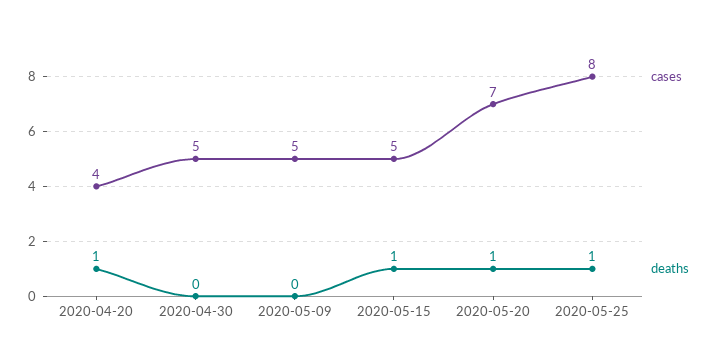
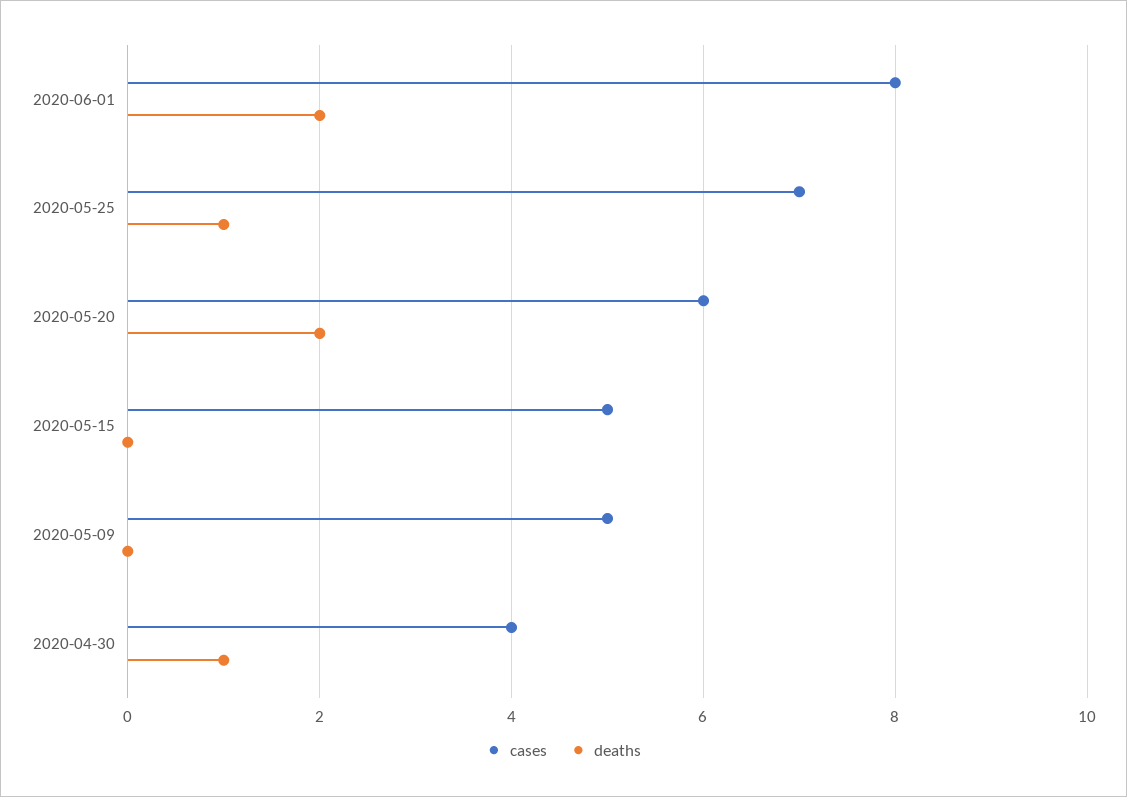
cases, 2020-04-20: 4 -> none
deaths, 2020-04-20: 1 -> none
cases, 2020-04-30: 5 -> 4
deaths, 2020-04-30: 0 -> 1
deaths, 2020-05-15: 1 -> 0
cases, 2020-05-20: 7 -> 6
deaths, 2020-05-20: 1 -> 2
cases, 2020-05-25: 8 -> 7
cases, 2020-06-01: none -> 8
deaths, 2020-06-01: none -> 2

